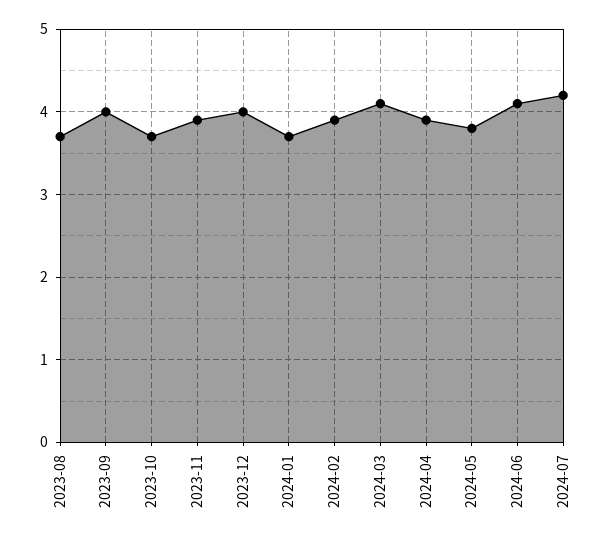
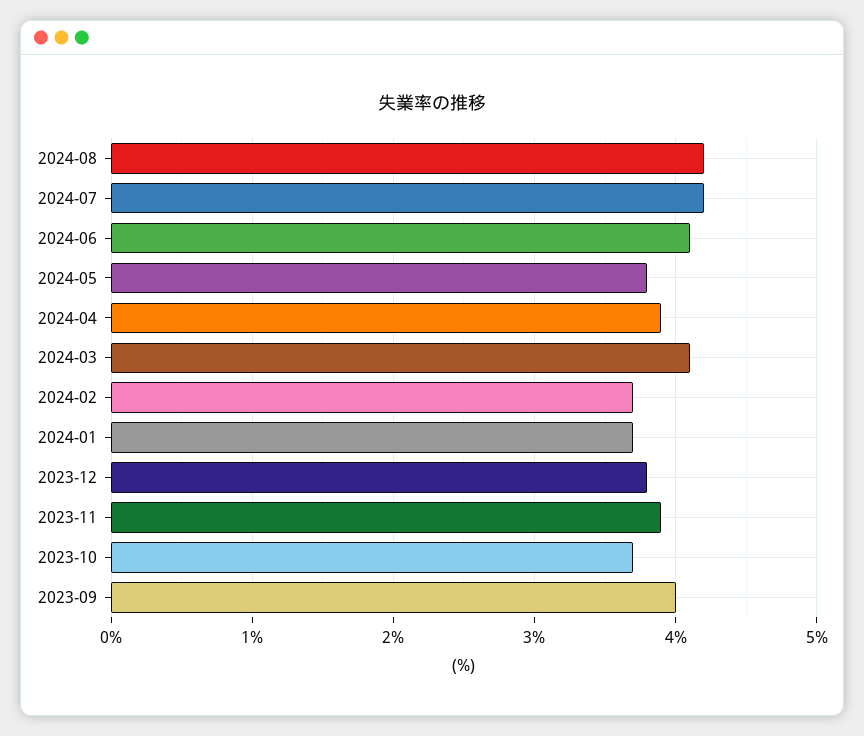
2023-08: 3.7 -> none
2023-12: 4 -> 3.8
2024-02: 3.9 -> 3.7
2024-08: none -> 4.2

